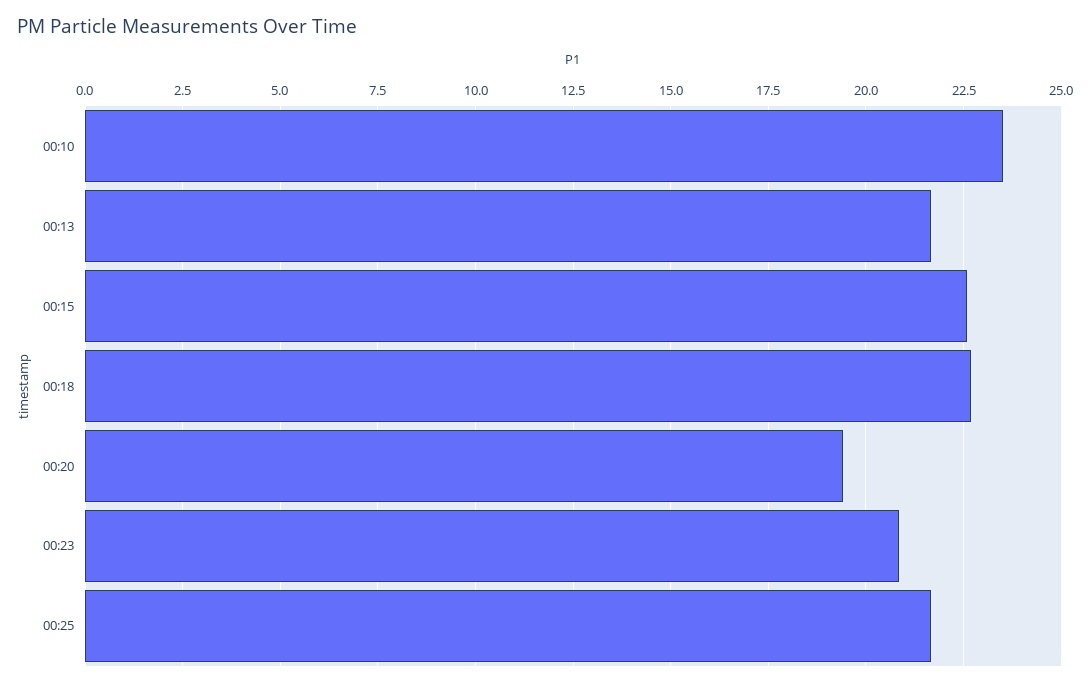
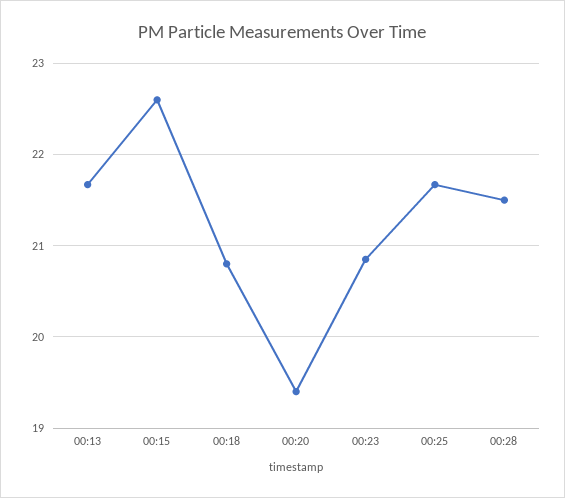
00:10: 23.5 -> none
00:18: 22.75 -> 20.8
00:28: none -> 21.5

